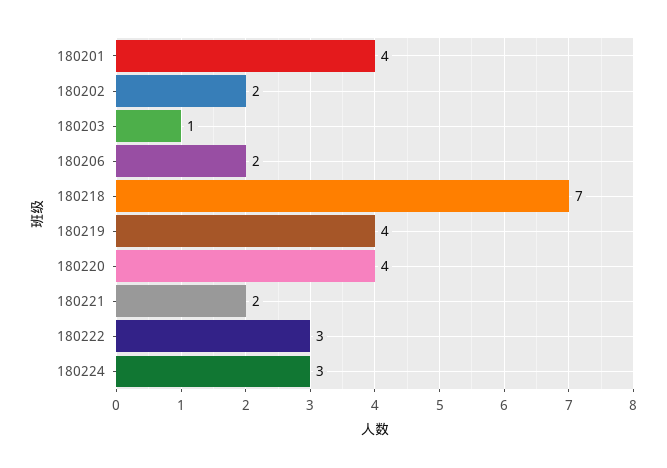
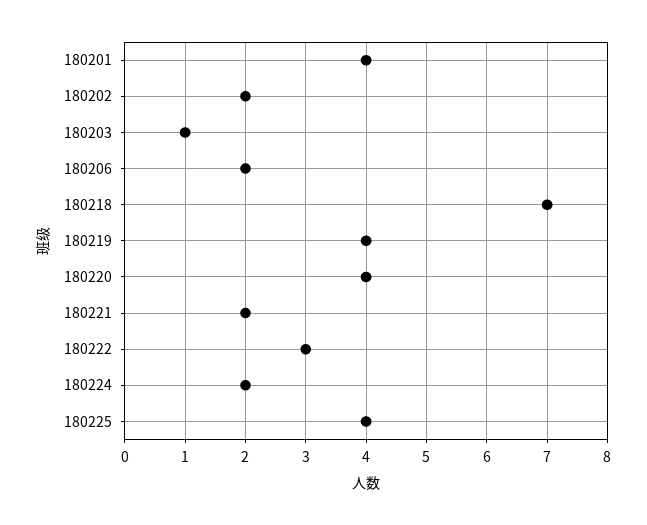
180224: 3 -> 2
180225: none -> 4

